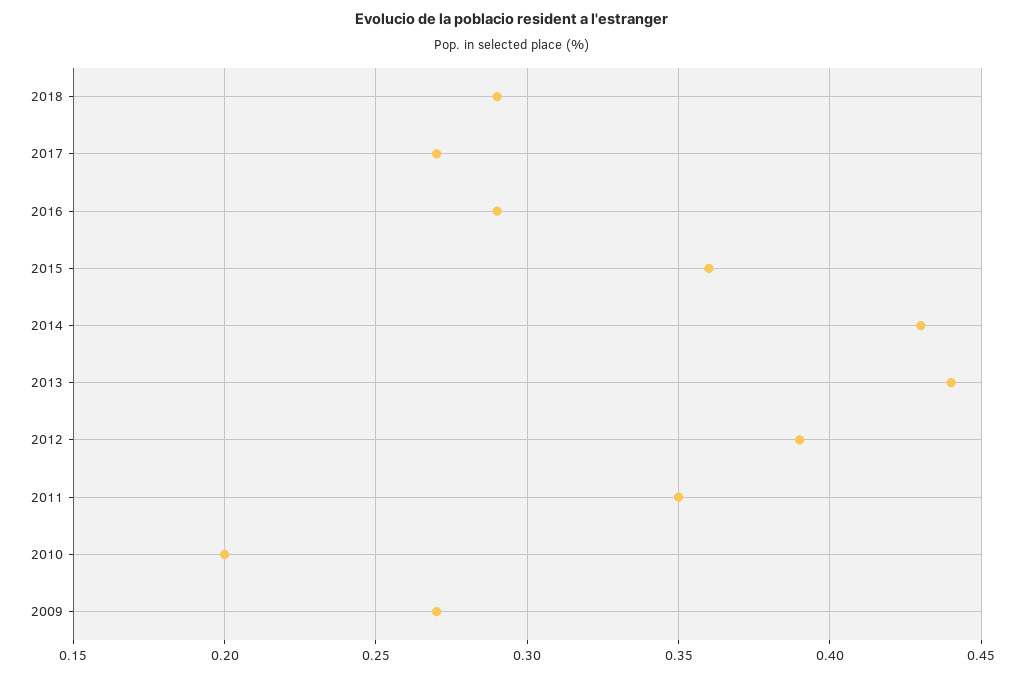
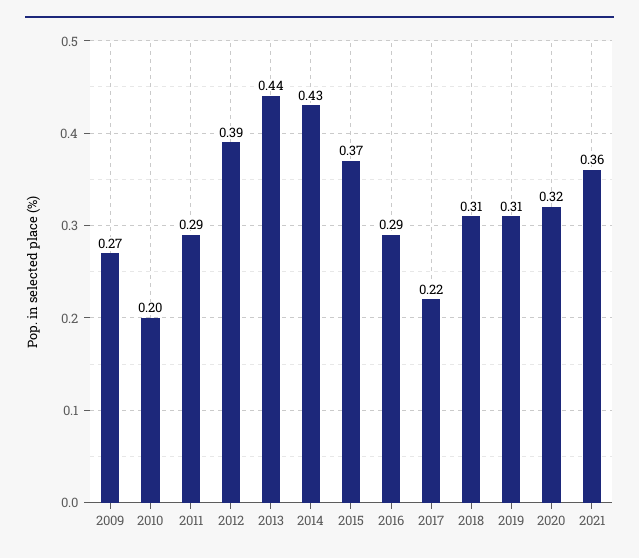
2018: 0.29 -> 0.31
2017: 0.27 -> 0.22
2015: 0.36 -> 0.37
2011: 0.35 -> 0.29
2019: none -> 0.31
2020: none -> 0.32
2021: none -> 0.36

